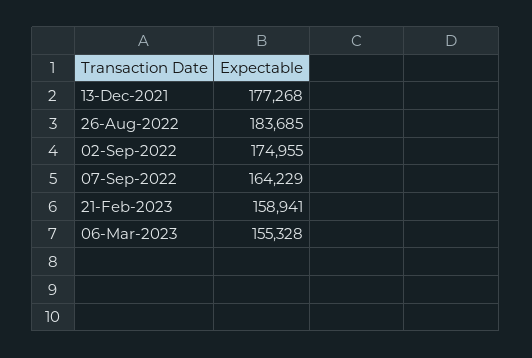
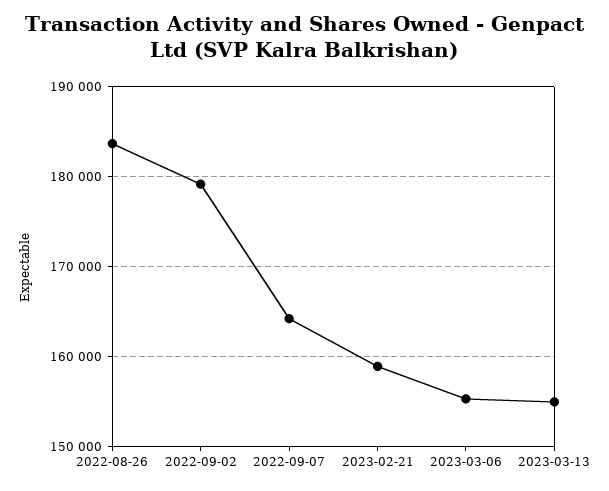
13-Dec-2021: 177268 -> none
02-Sep-2022: 174955 -> 179000
2023-03-13: none -> 155000

